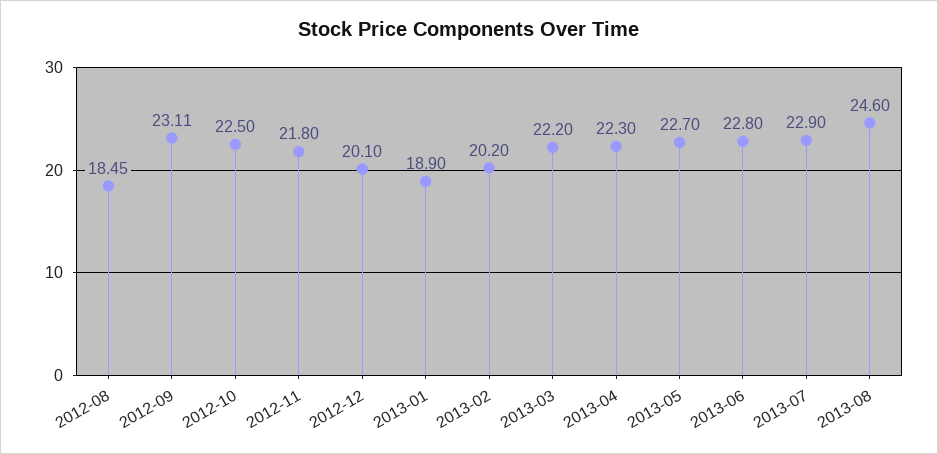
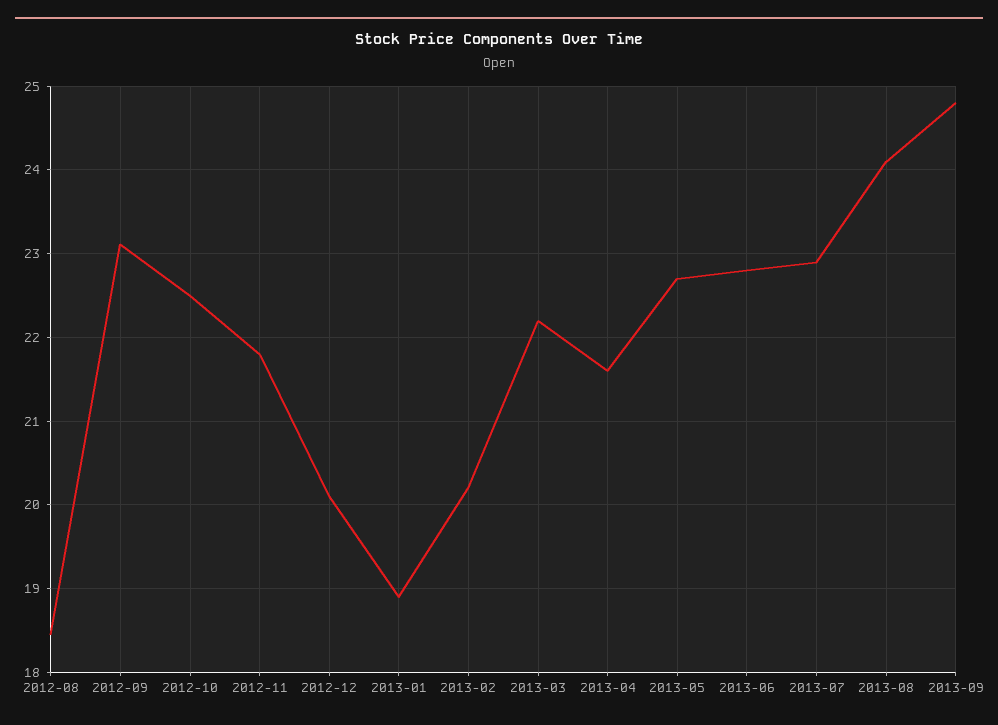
2013-04: 22.3 -> 21.6
2013-08: 24.6 -> 24.1
2013-09: none -> 24.8

